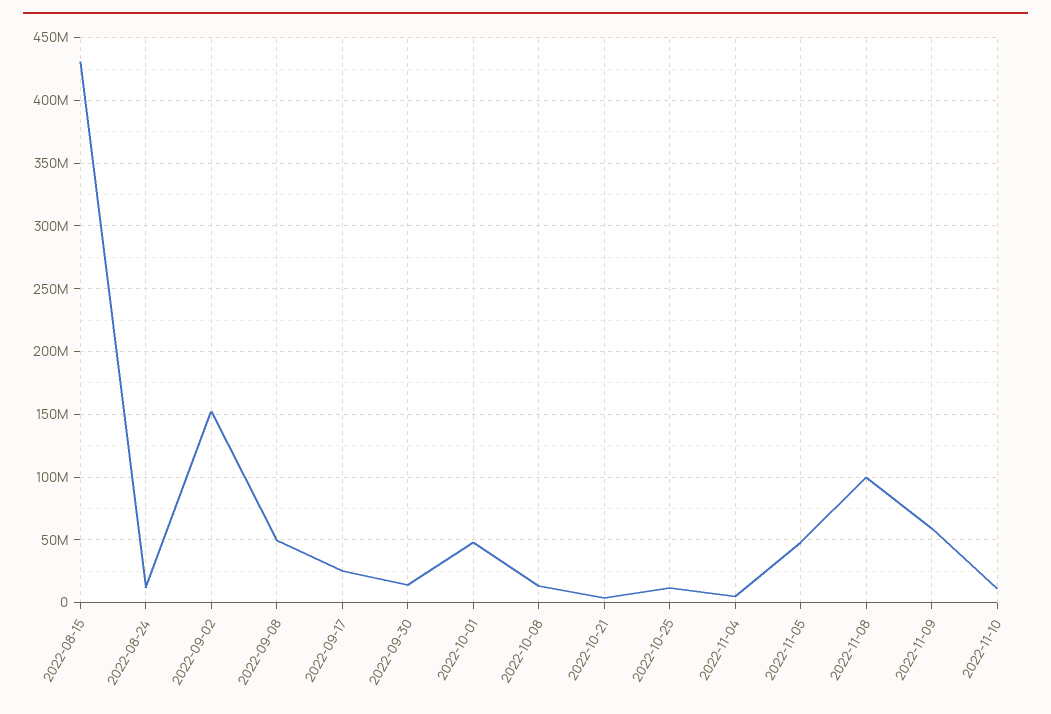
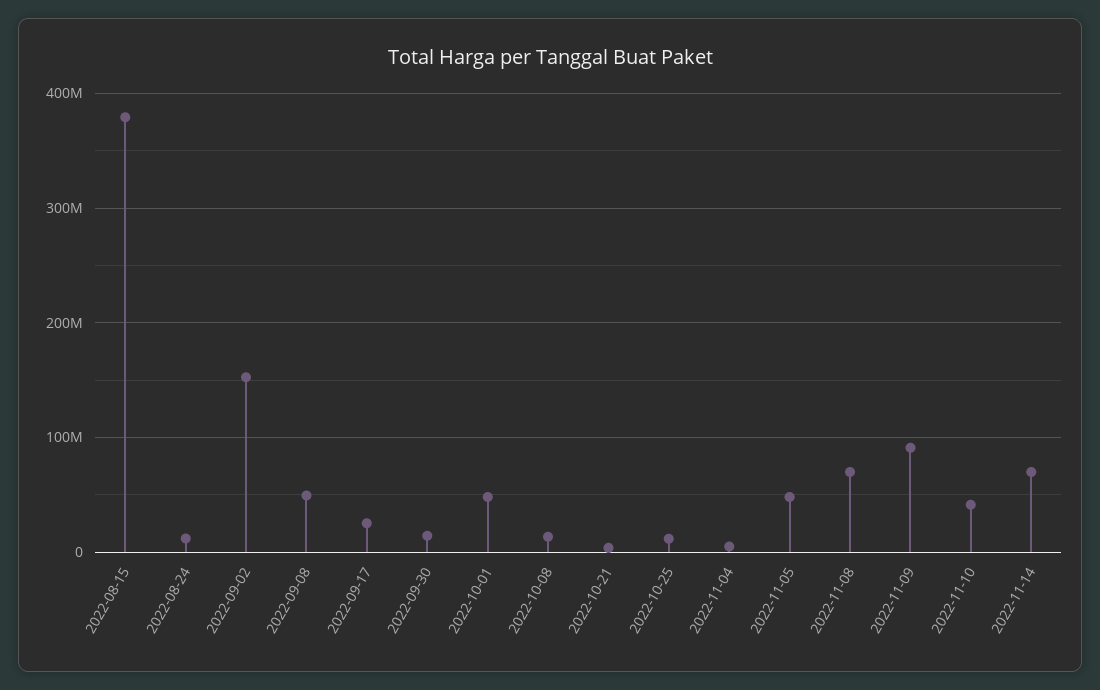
2022-08-15: 430000000 -> 380000000
2022-11-08: 100000000 -> 70000000
2022-11-09: 60000000 -> 90000000
2022-11-10: 10000000 -> 40000000
2022-11-14: none -> 70000000

